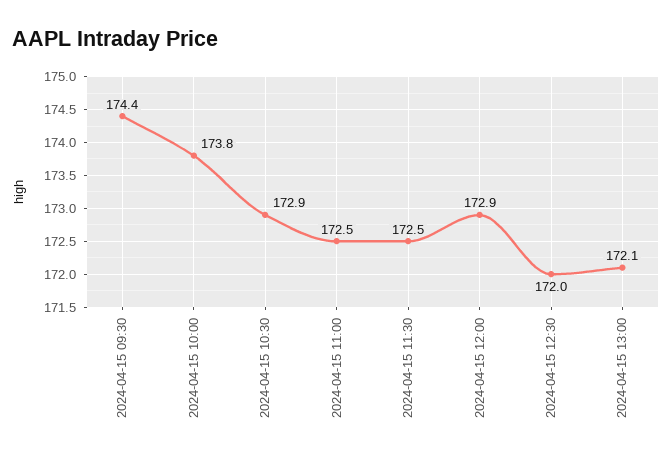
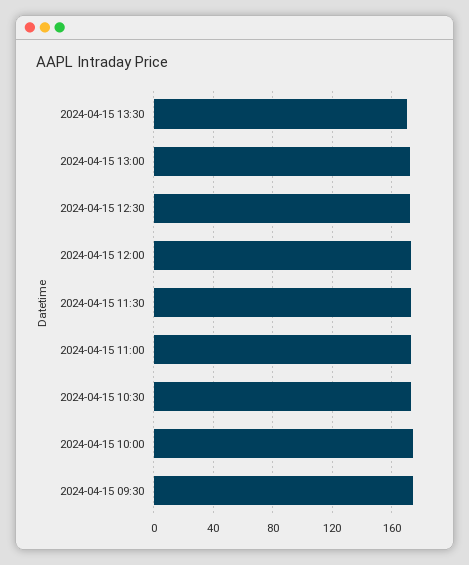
2024-04-15 13:30: none -> 170

